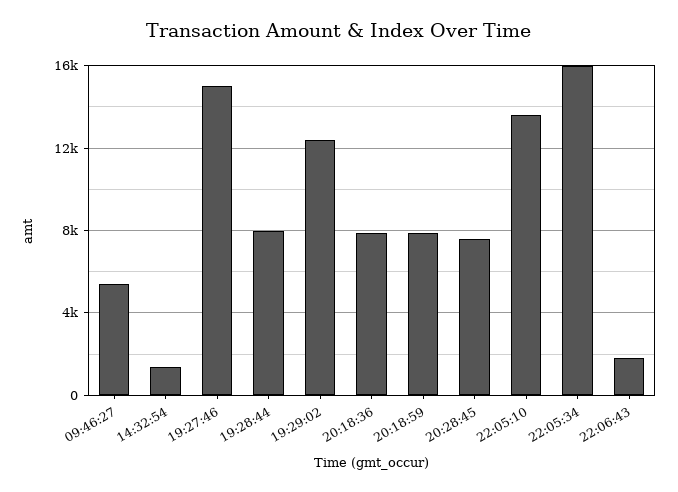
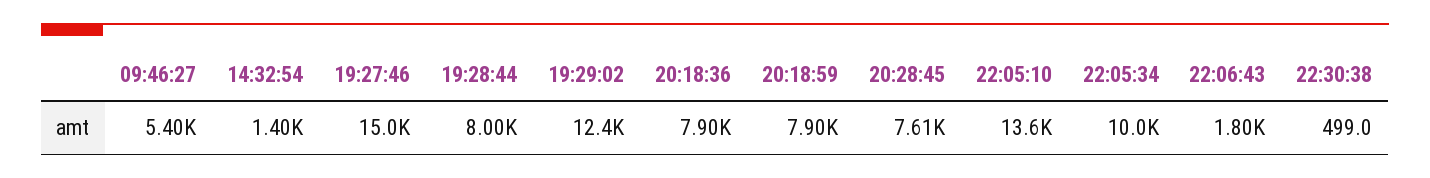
22:05:34: 16000 -> 10000
22:30:38: none -> 499

